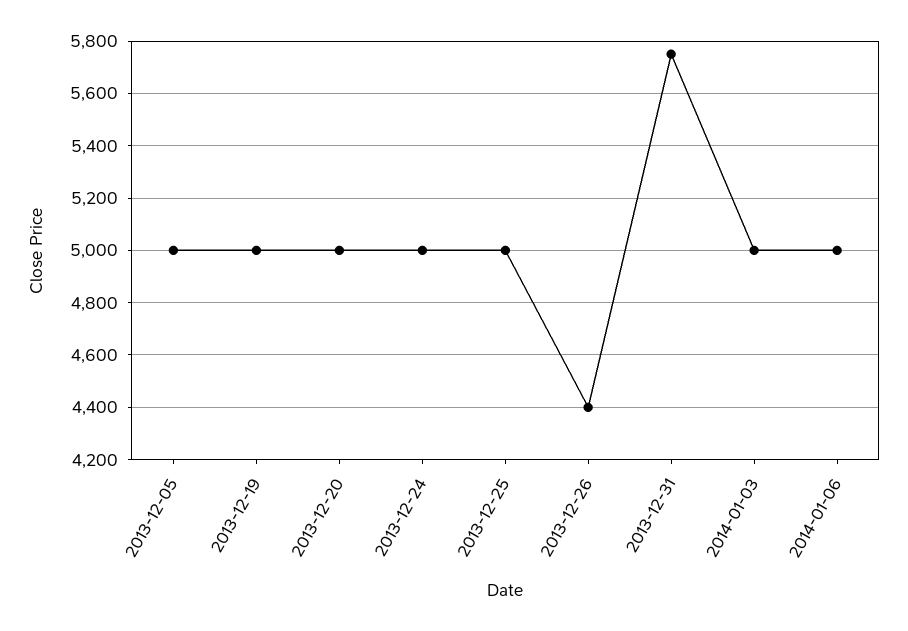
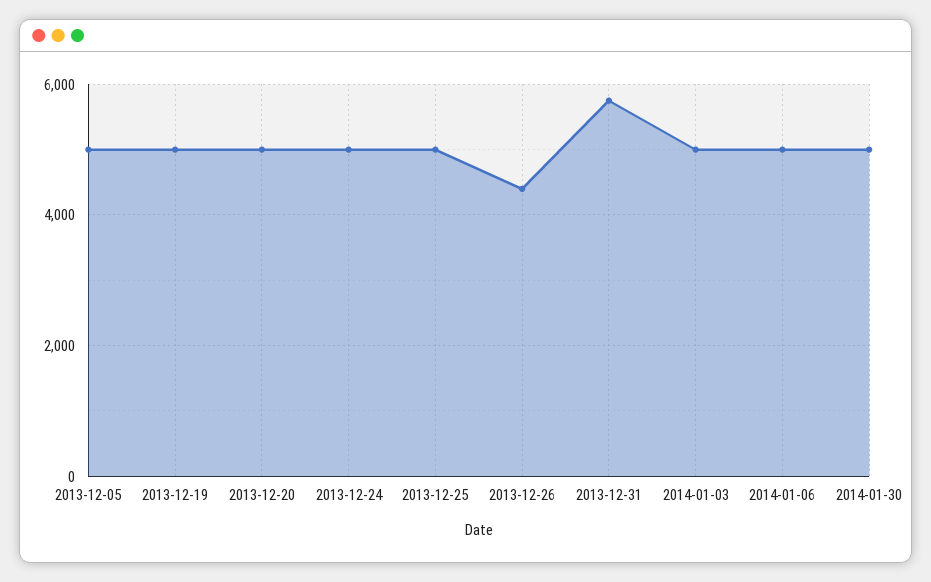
2014-01-30: none -> 5000

